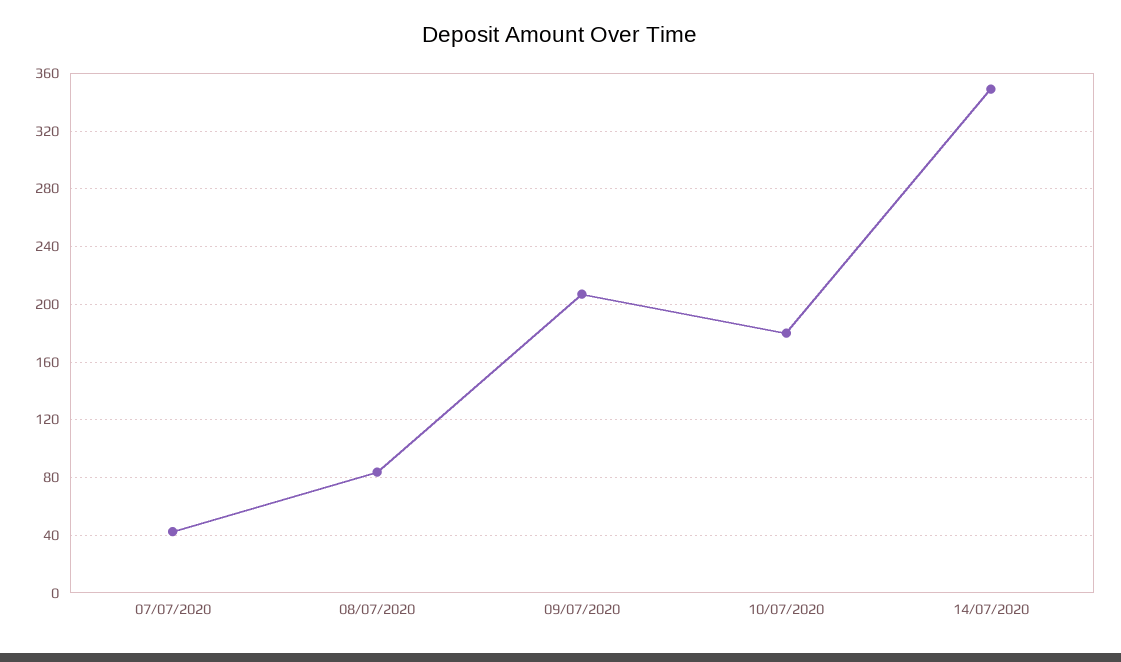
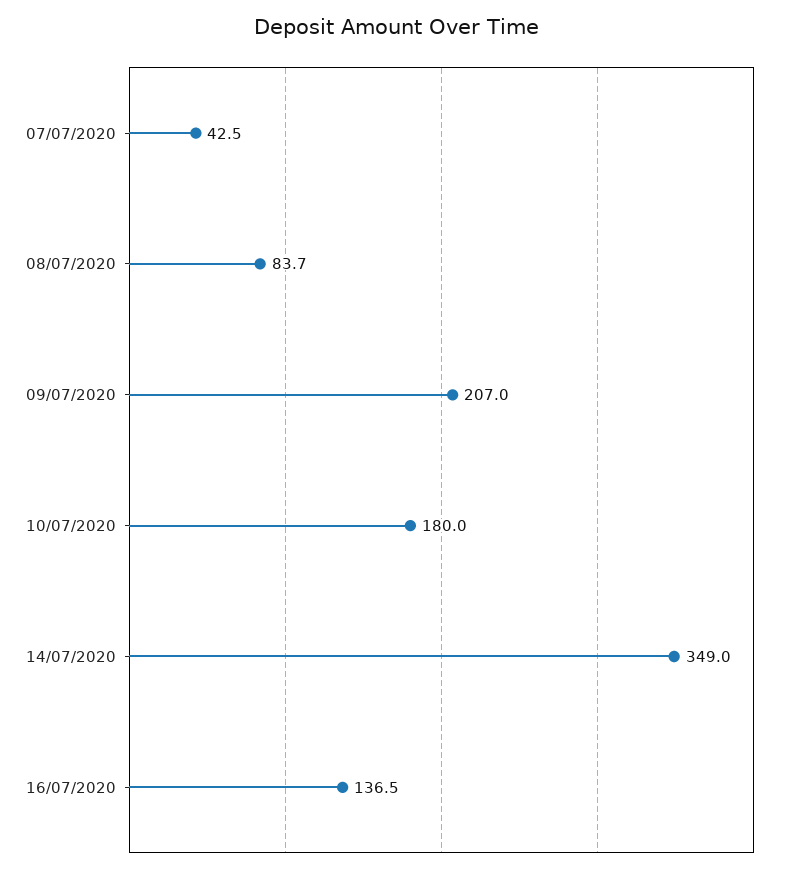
16/07/2020: none -> 136.5

